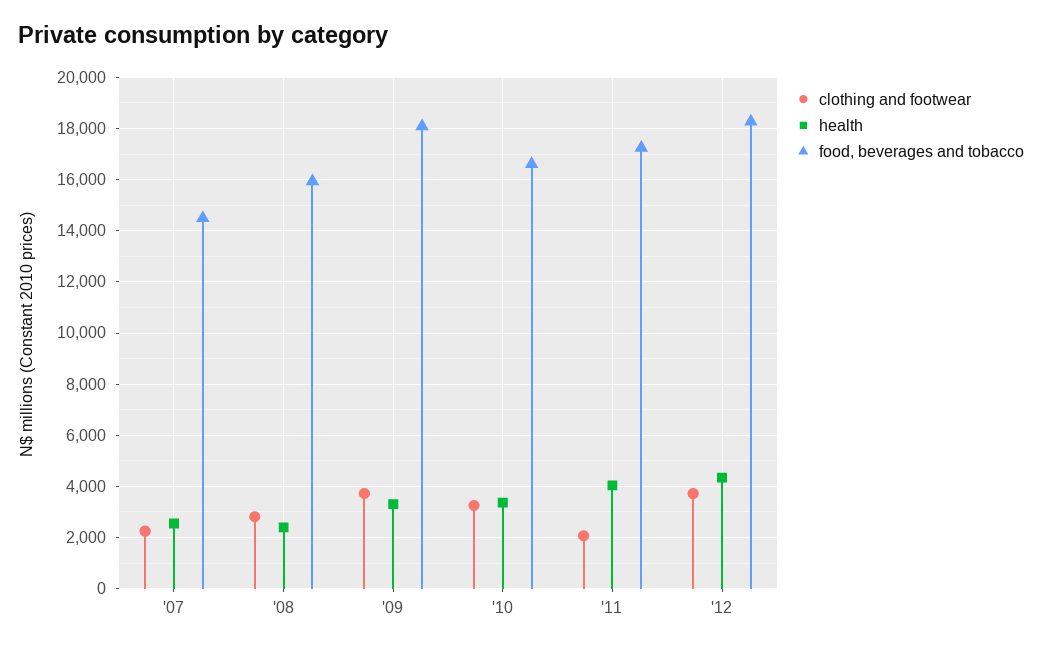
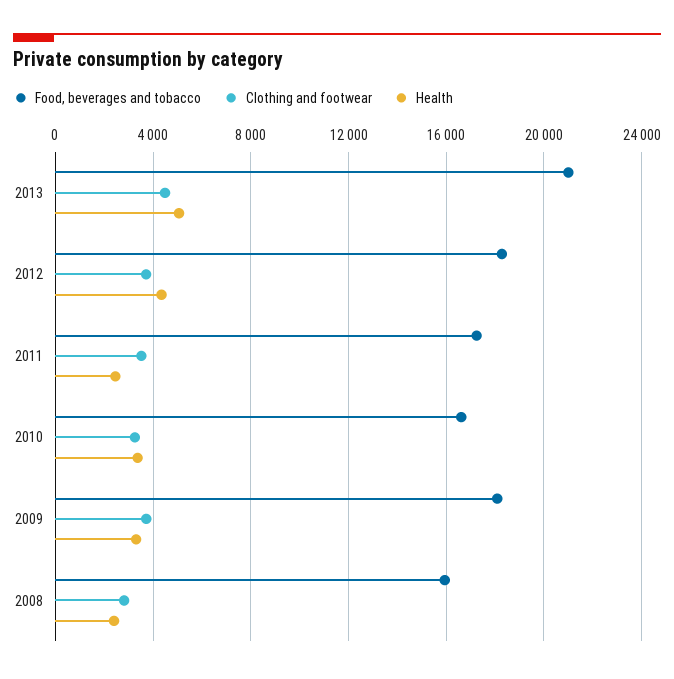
clothing and footwear, '07: 2250 -> none
health, '07: 2500 -> none
food, beverages and tobacco, '07: 14500 -> none
clothing and footwear, '11: 2000 -> 3500
health, '11: 4000 -> 2500
food, beverages and tobacco, 2013: none -> 21000
clothing and footwear, 2013: none -> 4500
health, 2013: none -> 5000

